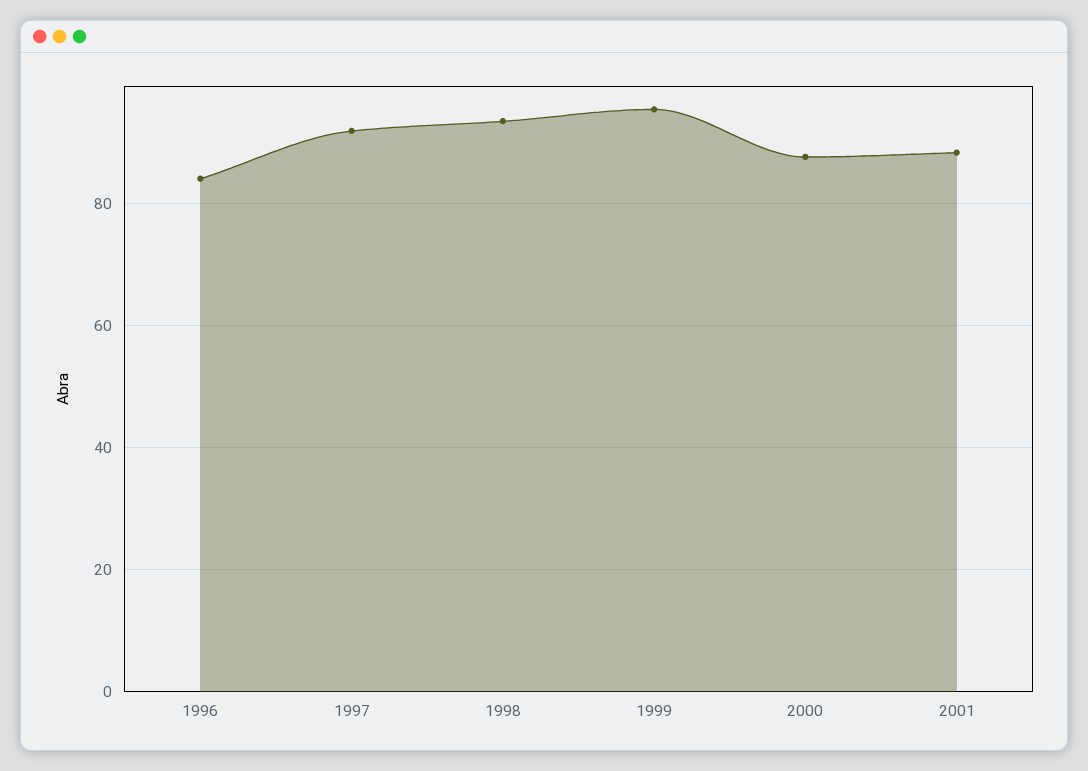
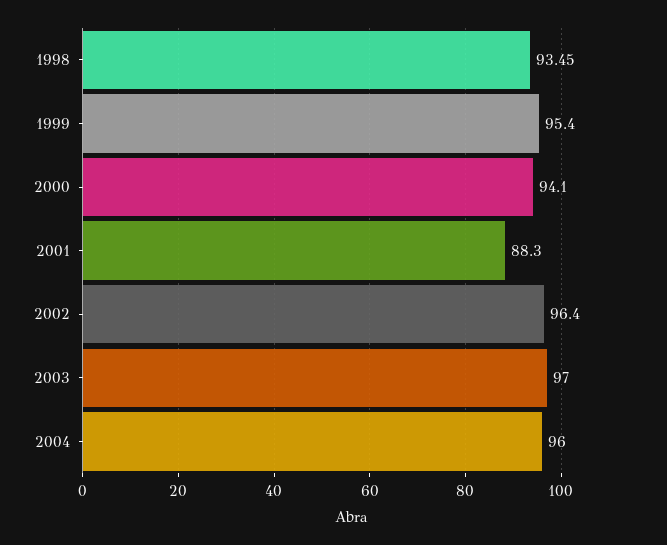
1996: 84 -> none
1997: 92 -> none
2000: 88 -> 94.1
2002: none -> 96.4
2003: none -> 97
2004: none -> 96

